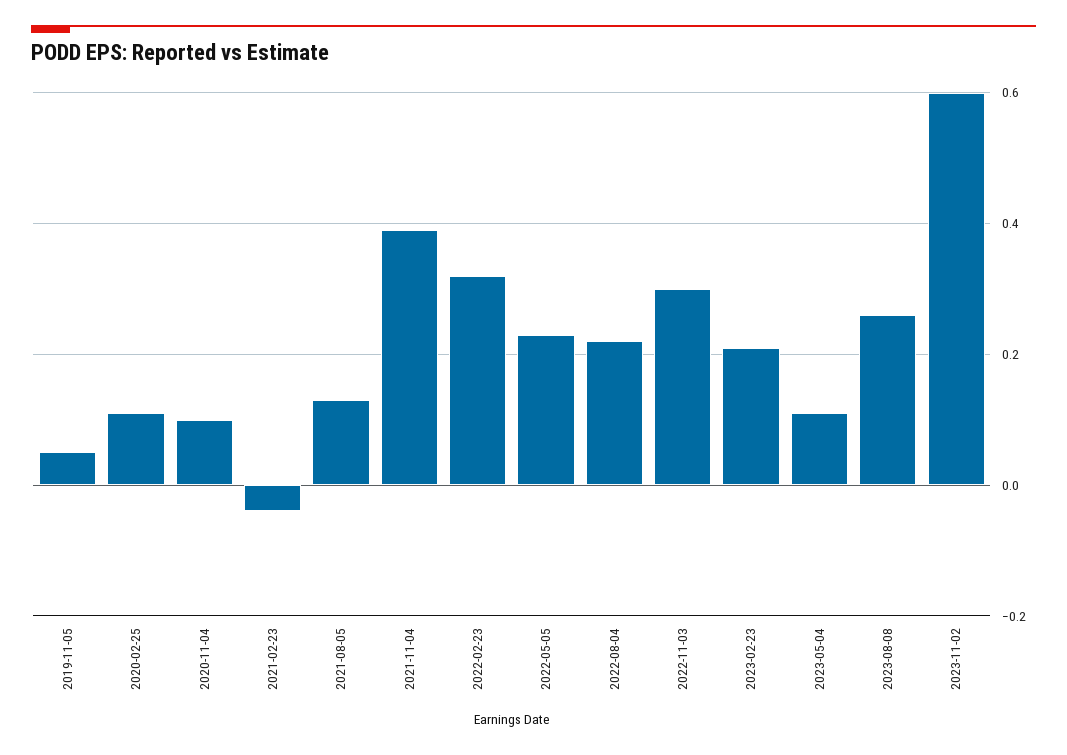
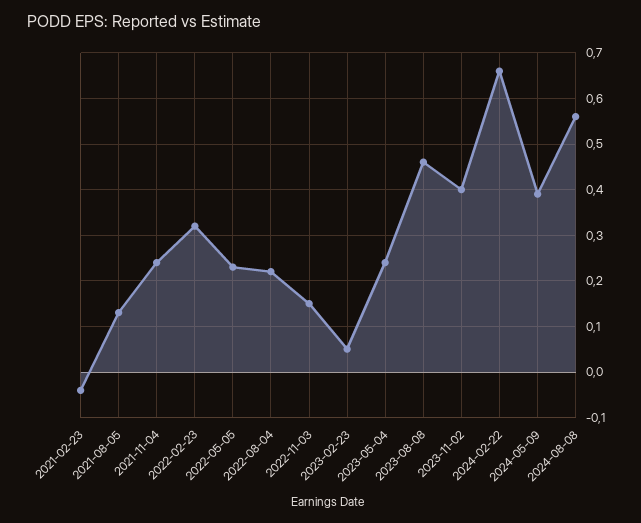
2019-11-05: 0.05 -> none
2020-02-25: 0.1 -> none
2020-11-04: 0.1 -> none
2021-11-04: 0.4 -> 0.25
2022-11-03: 0.3 -> 0.15
2023-02-23: 0.2 -> 0.05
2023-05-04: 0.1 -> 0.25
2023-08-08: 0.25 -> 0.45
2023-11-02: 0.6 -> 0.4
2024-02-22: none -> 0.65
2024-05-09: none -> 0.4
2024-08-08: none -> 0.55

